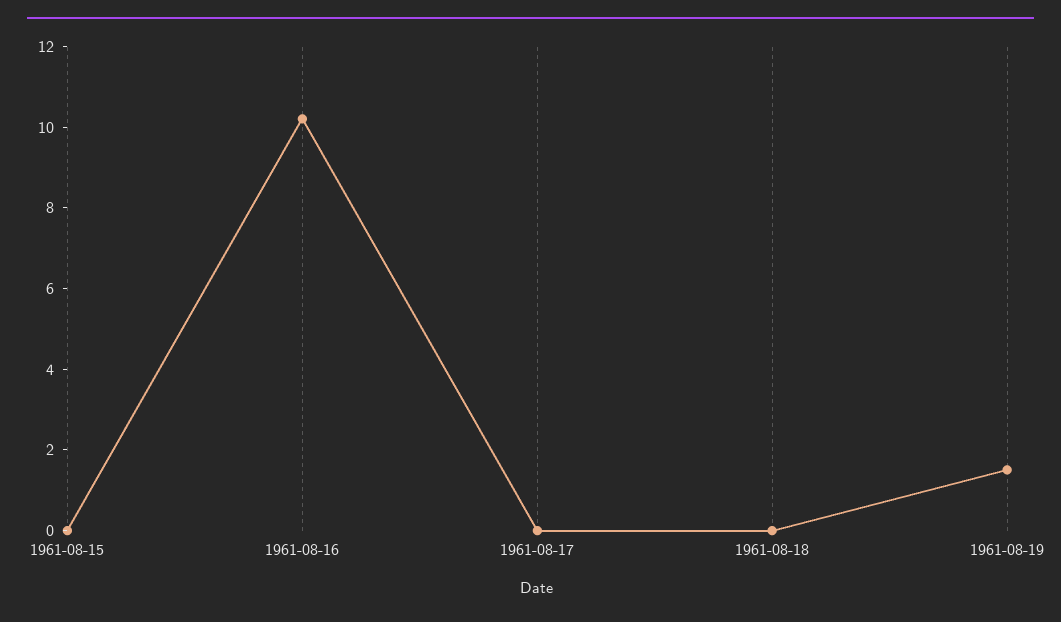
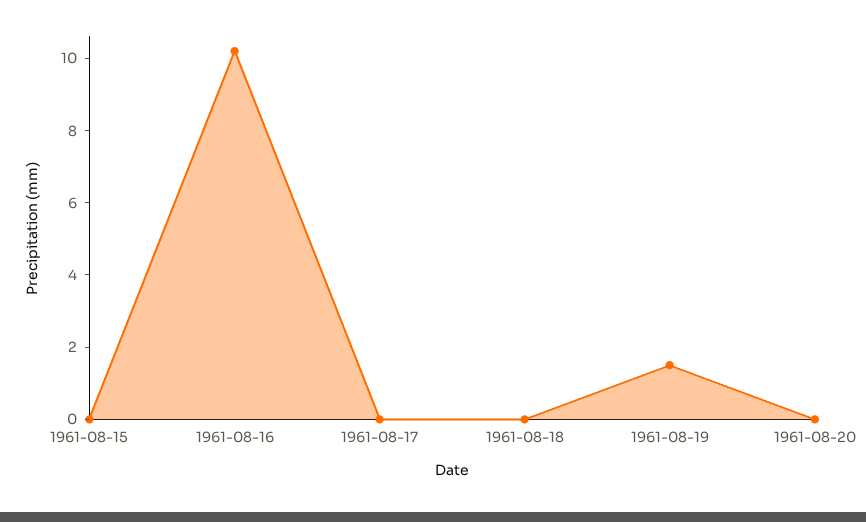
1961-08-20: none -> 0

